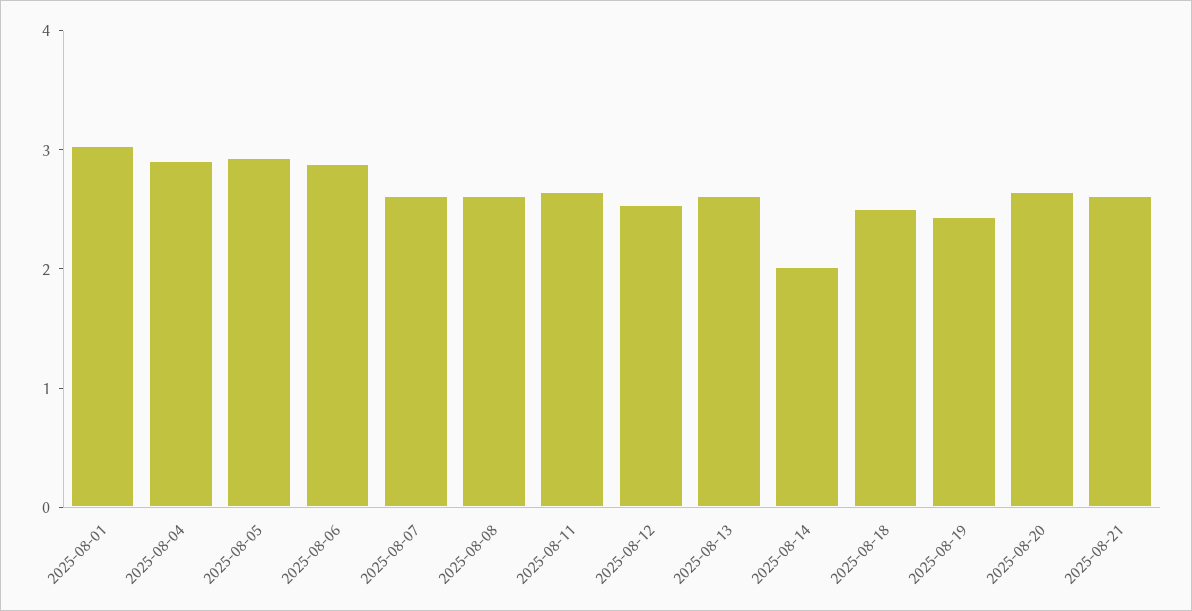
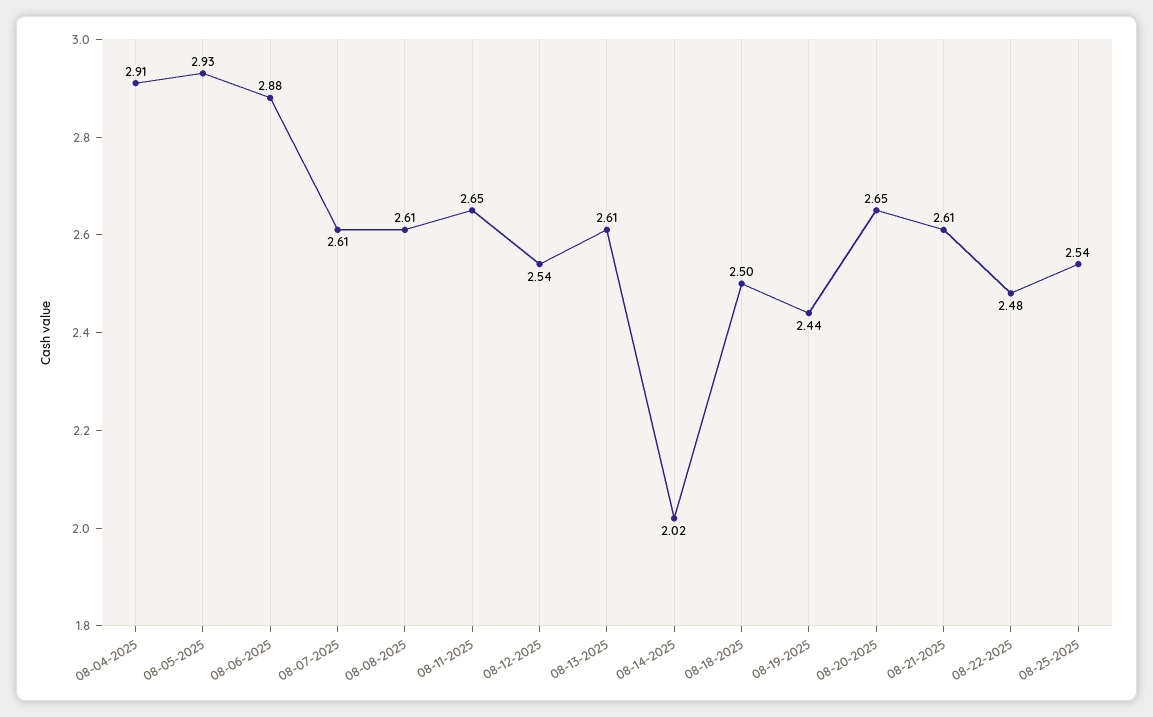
2025-08-01: 3 -> none
08-22-2025: none -> 2.48
08-25-2025: none -> 2.54

